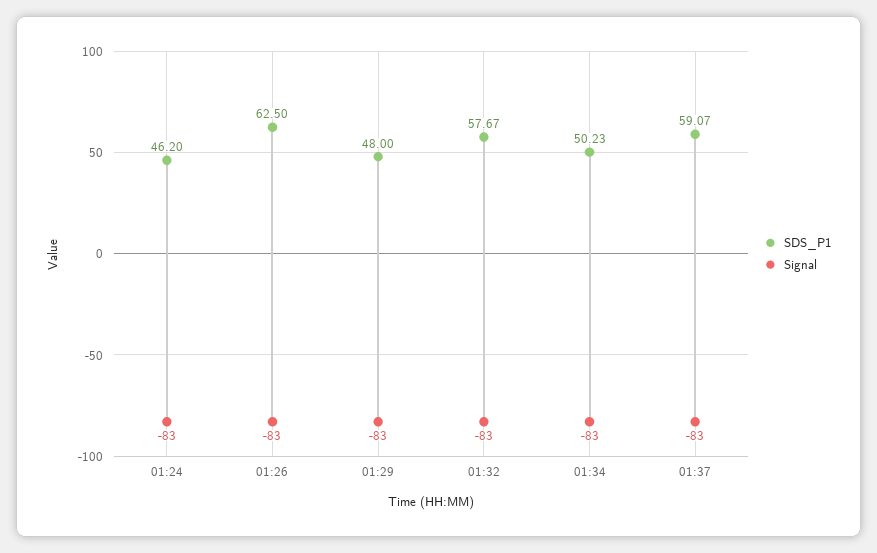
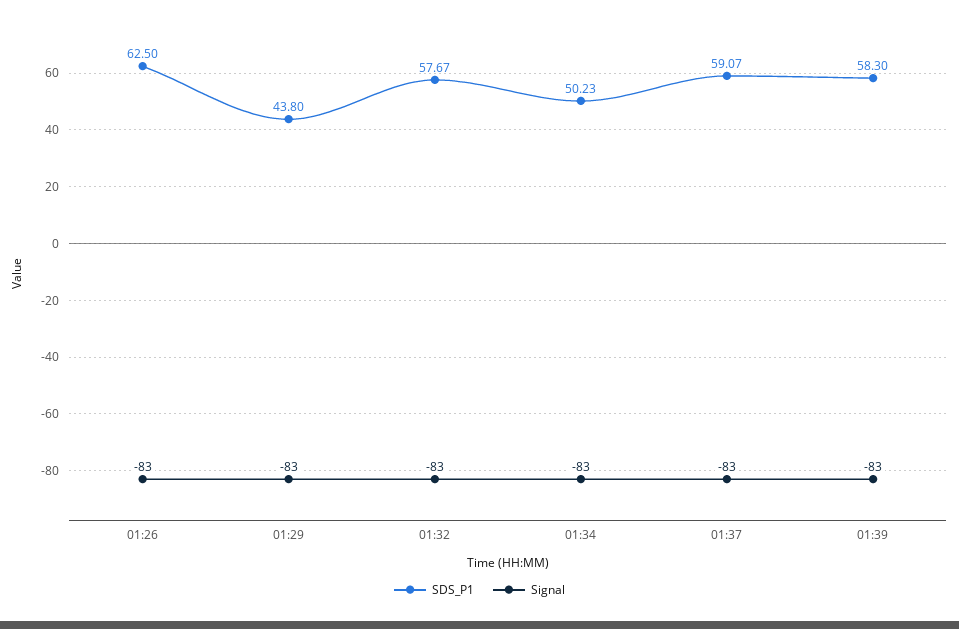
SDS_P1, 01:24: 46.2 -> none
Signal, 01:24: -83 -> none
SDS_P1, 01:29: 48 -> 43.8
SDS_P1, 01:39: none -> 58.3
Signal, 01:39: none -> -83

